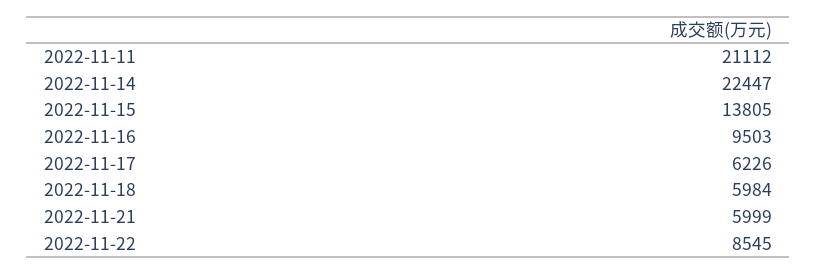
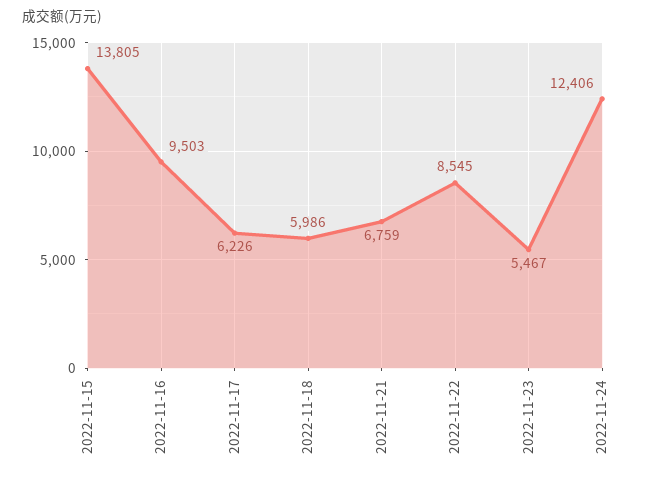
2022-11-11: 21112 -> none
2022-11-14: 22447 -> none
2022-11-18: 5984 -> 5986
2022-11-21: 5999 -> 6759
2022-11-23: none -> 5467
2022-11-24: none -> 12406

